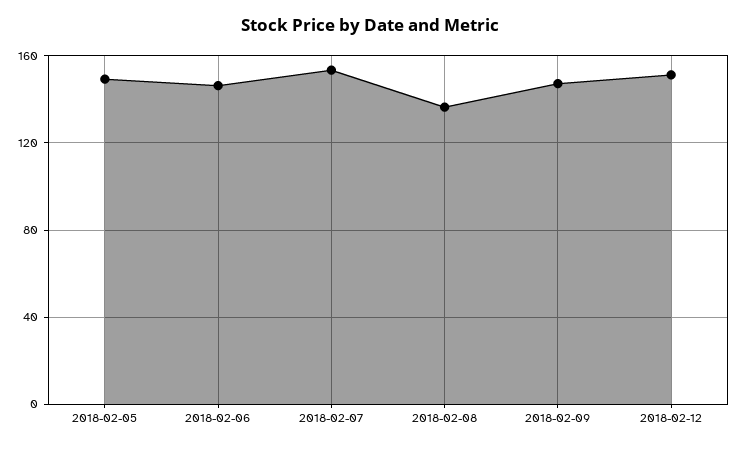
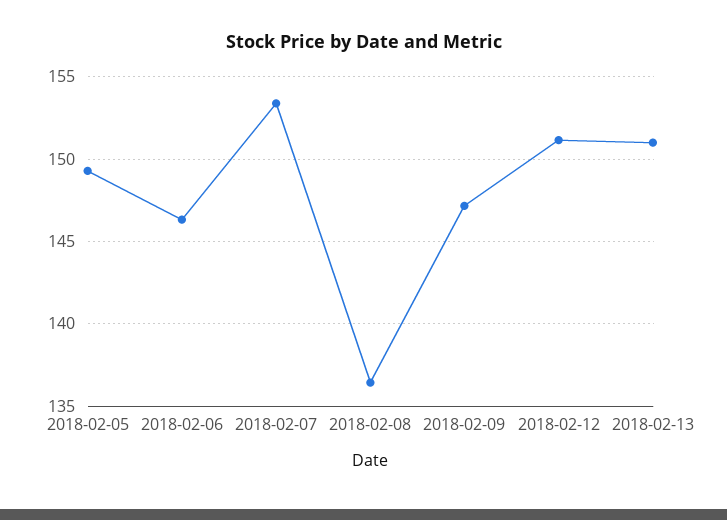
2018-02-13: none -> 151

